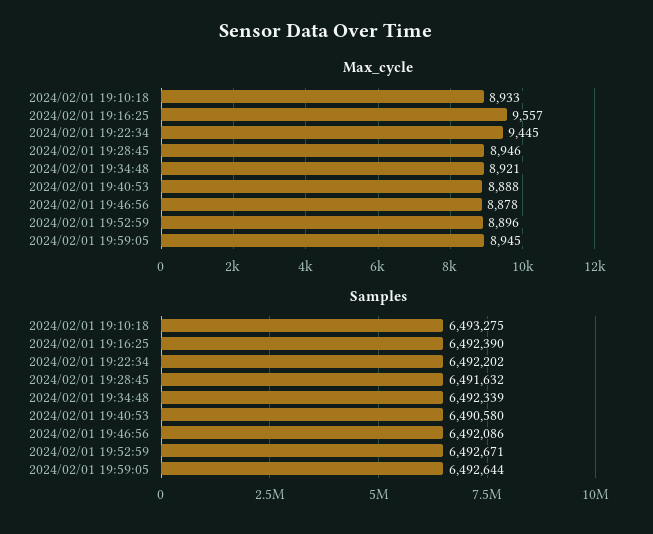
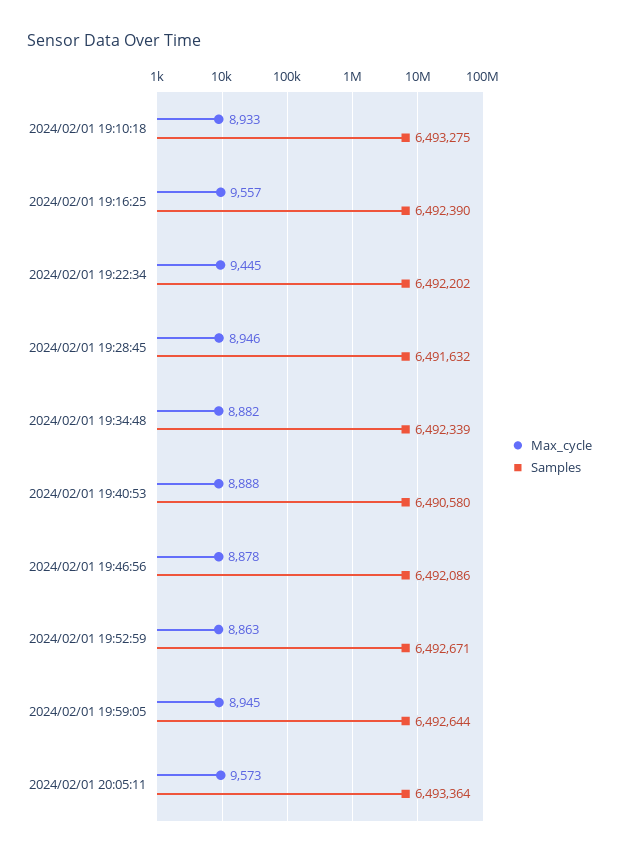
Max_cycle, 2024/02/01 19:34:48: 8921 -> 8882
Max_cycle, 2024/02/01 19:52:59: 8896 -> 8863
Max_cycle, 2024/02/01 20:05:11: none -> 9573
Samples, 2024/02/01 20:05:11: none -> 6493364

